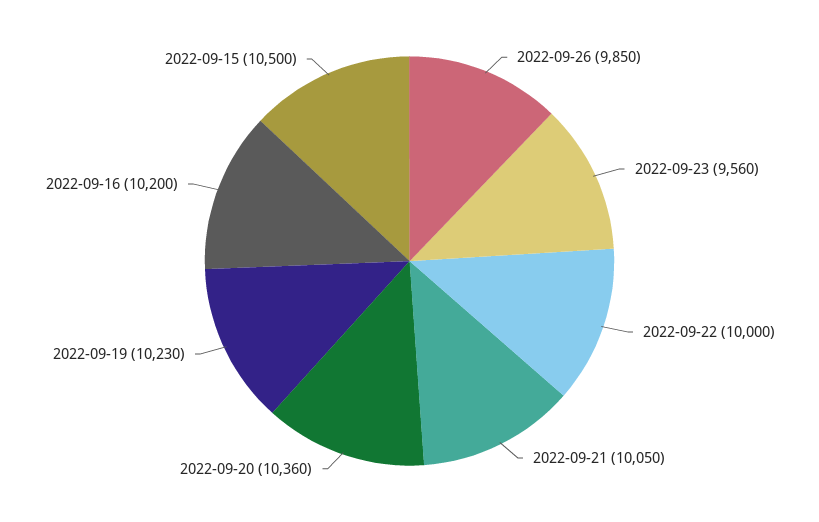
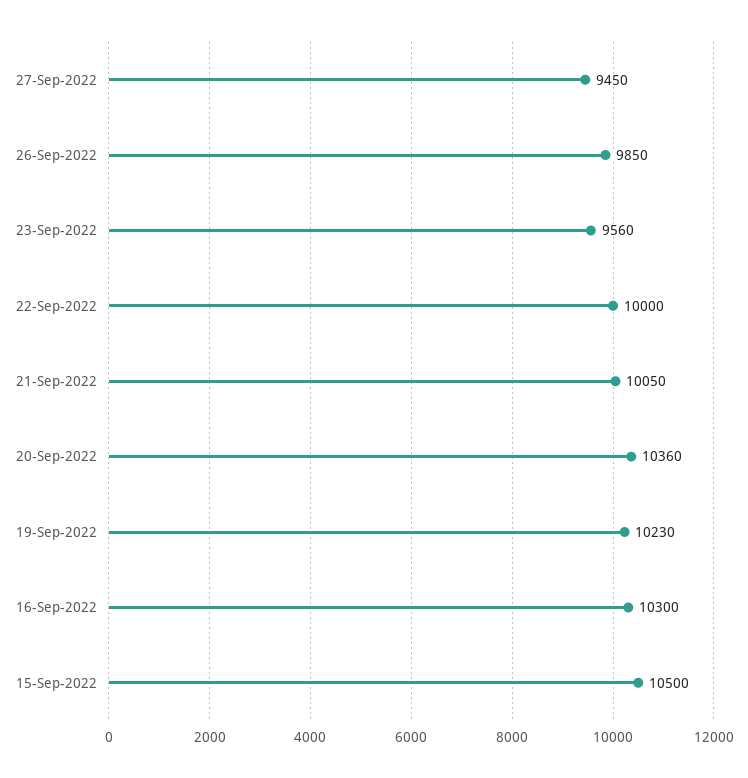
2022-09-16: 10200 -> 10300
27-Sep-2022: none -> 9450

